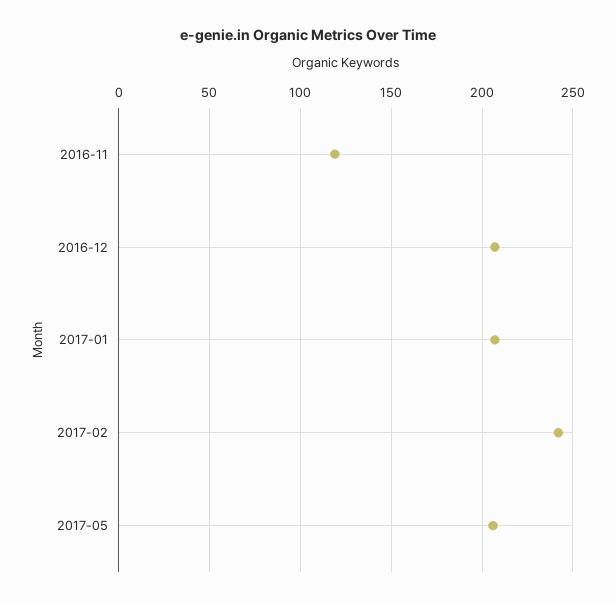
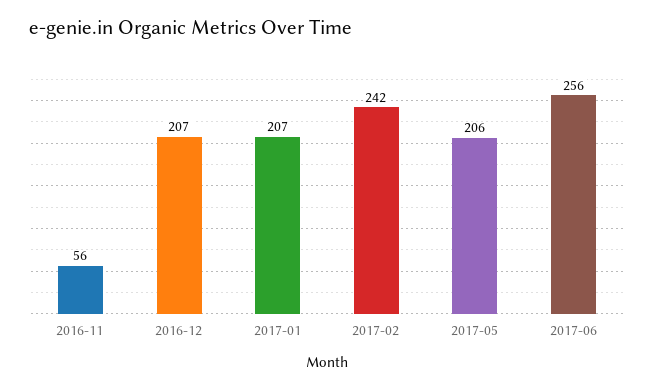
2016-11: 120 -> 56
2017-06: none -> 256

